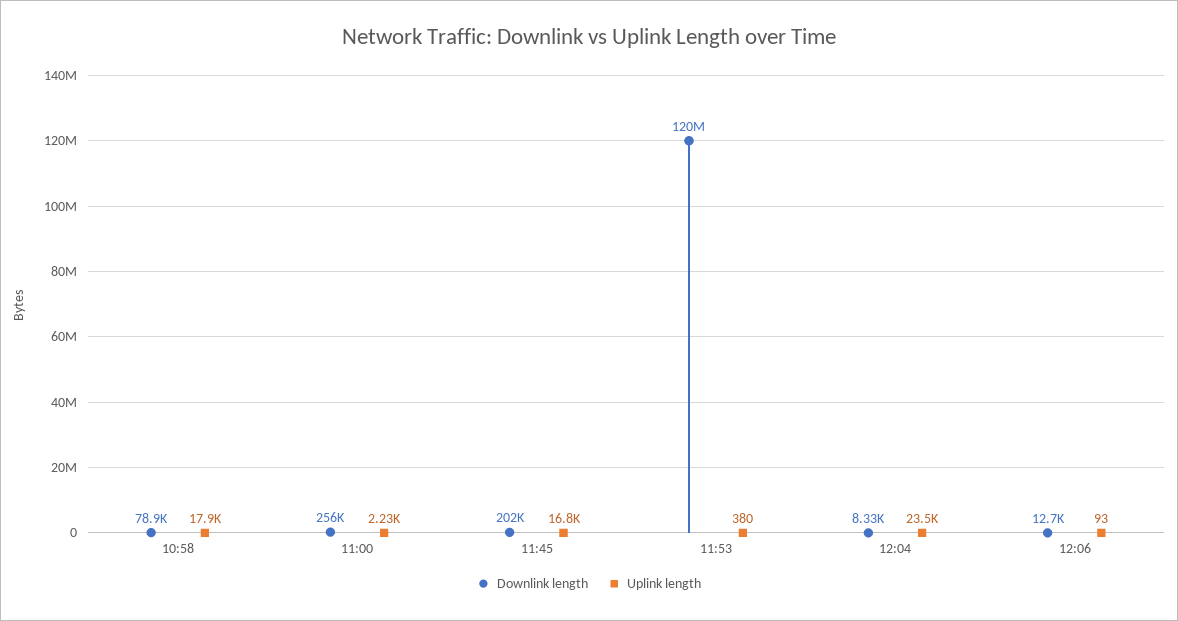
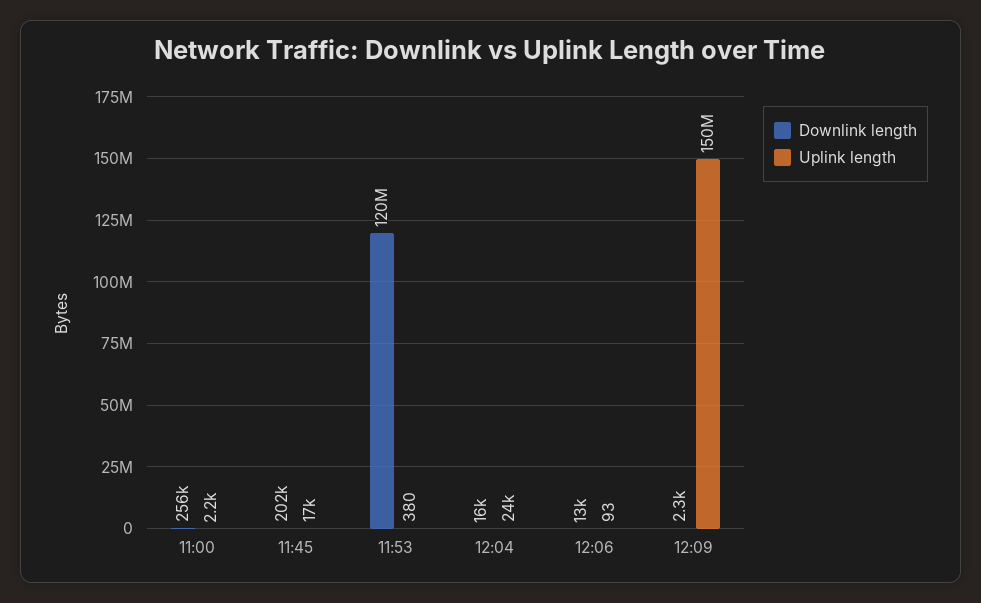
Downlink length, 10:58: 78900 -> none
Uplink length, 10:58: 17900 -> none
Downlink length, 12:04: 8330 -> 16000
Downlink length, 12:09: none -> 2300
Uplink length, 12:09: none -> 150000000

